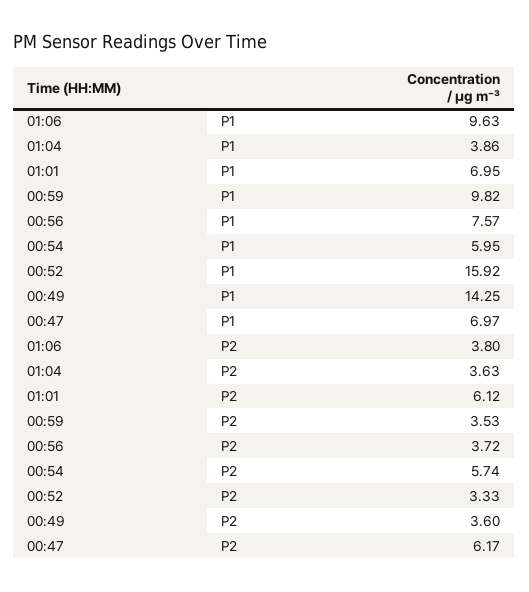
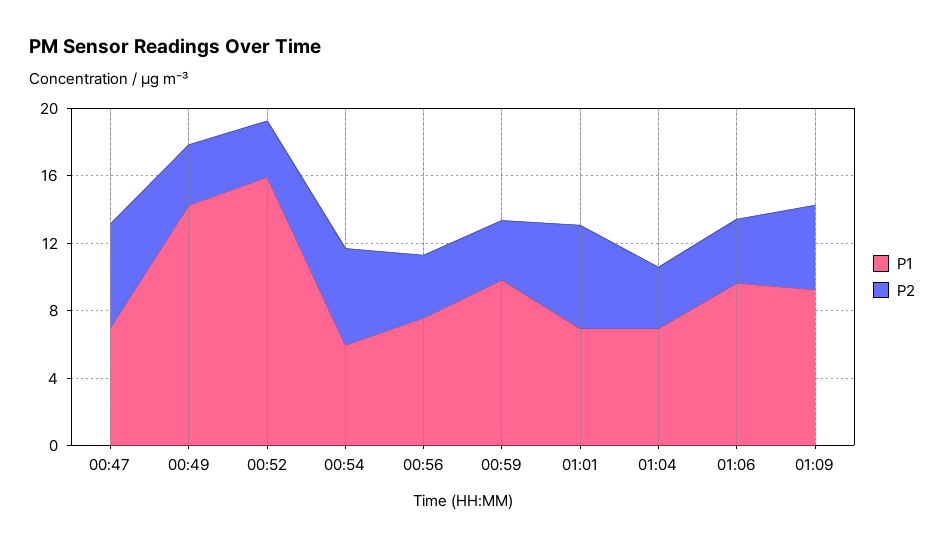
P1, 01:04: 3.86 -> 7
P1, 01:09: none -> 9
P2, 01:09: none -> 5

